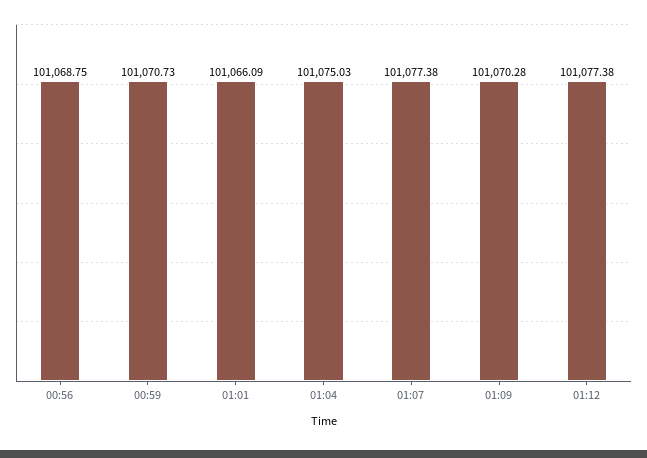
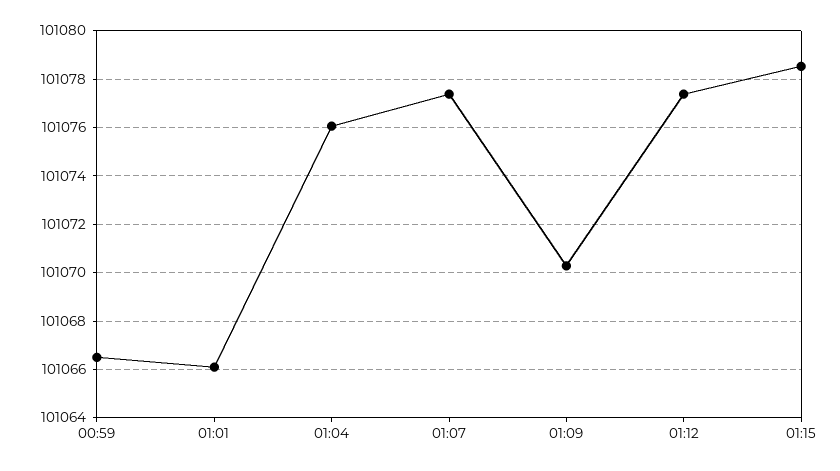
00:56: 101068.75 -> none
00:59: 101070.73 -> 101066.5
01:04: 101075.03 -> 101076
01:15: none -> 101078.5

